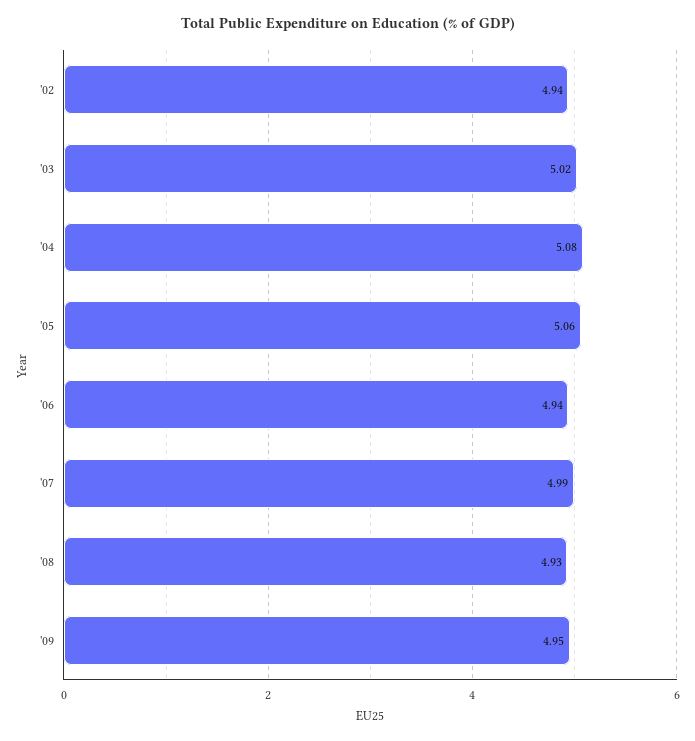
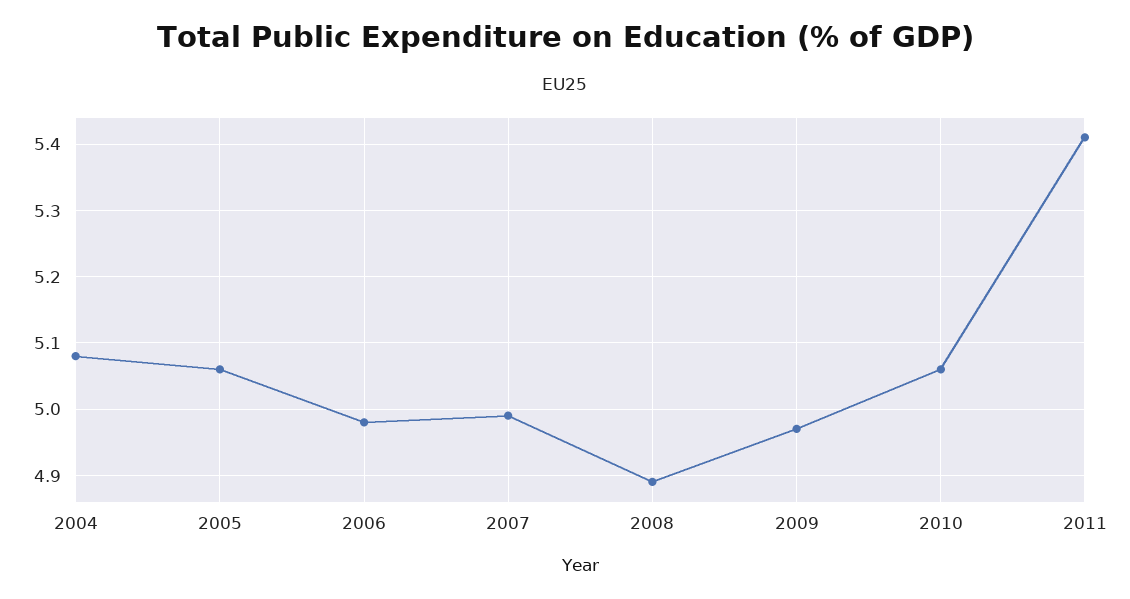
'02: 4.94 -> none
'03: 5.02 -> none
'06: 4.94 -> 4.98
'08: 4.93 -> 4.89
'09: 4.95 -> 4.97
2010: none -> 5.06
2011: none -> 5.41

